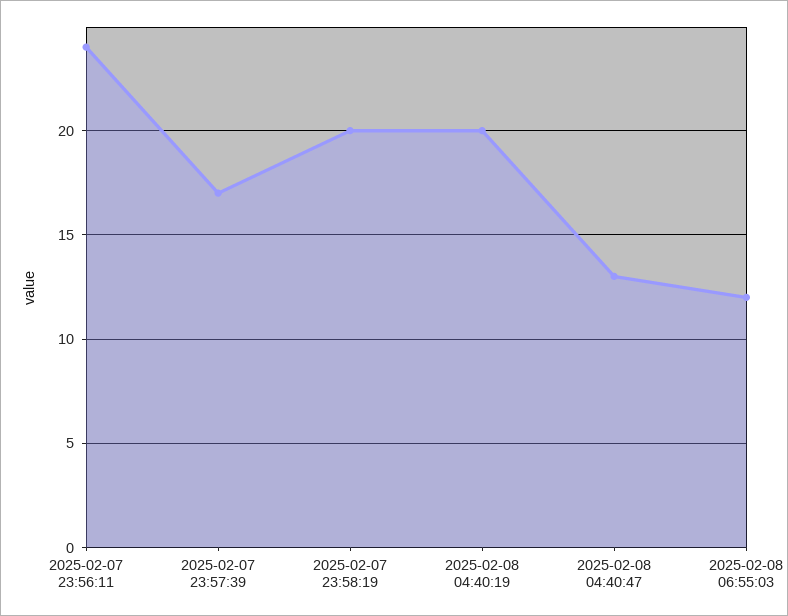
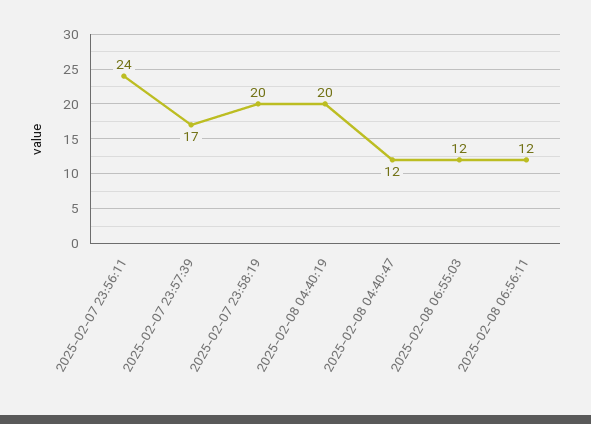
2025-02-08 04:40:47: 13 -> 12
2025-02-08 06:56:11: none -> 12

